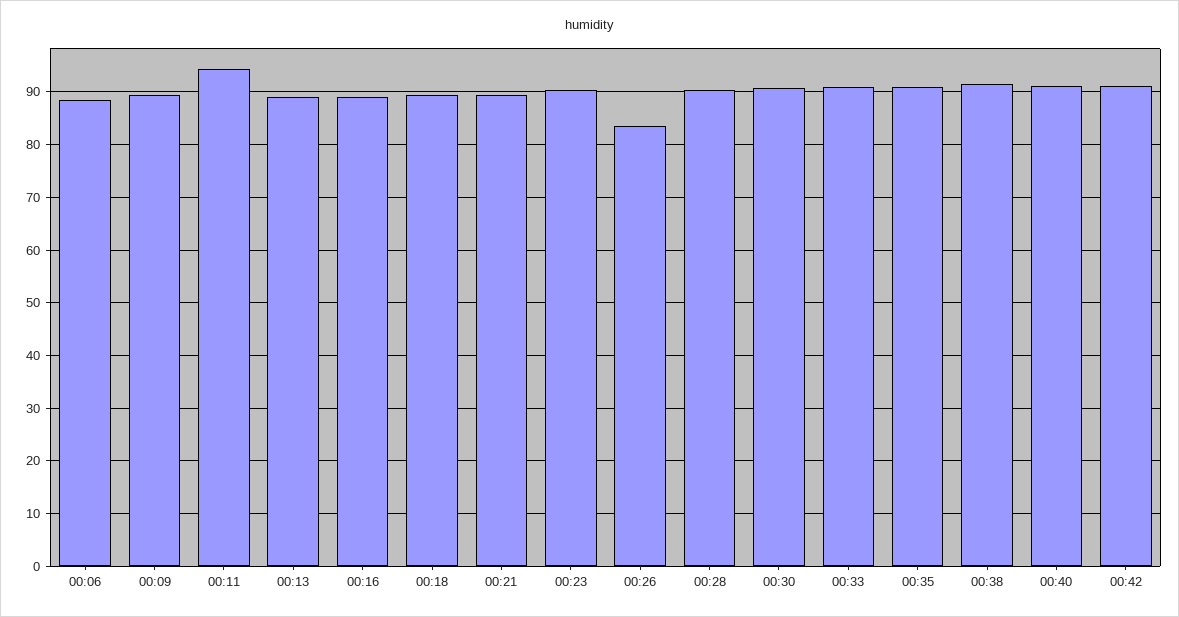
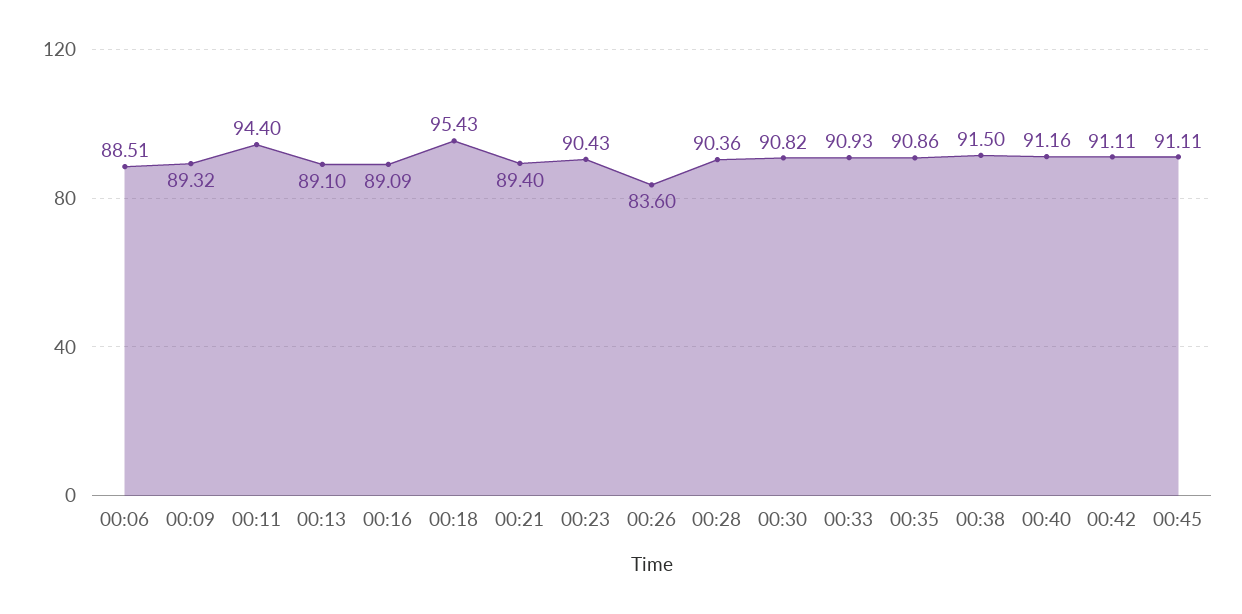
00:18: 90 -> 95.43
00:45: none -> 91.11

